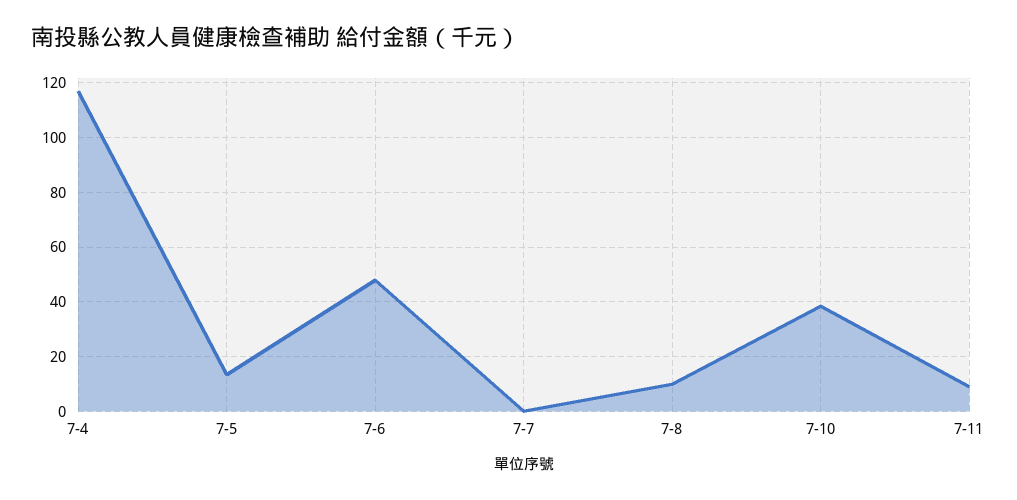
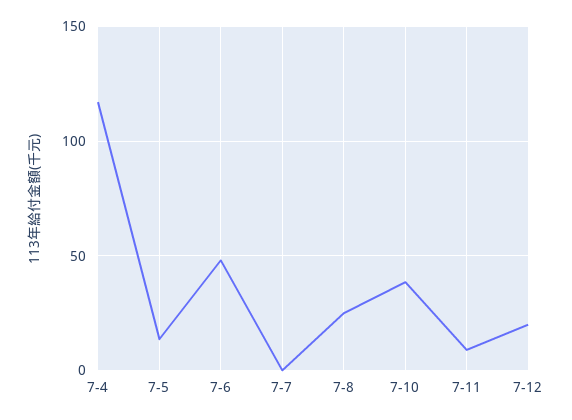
7-8: 10 -> 25
7-12: none -> 20

